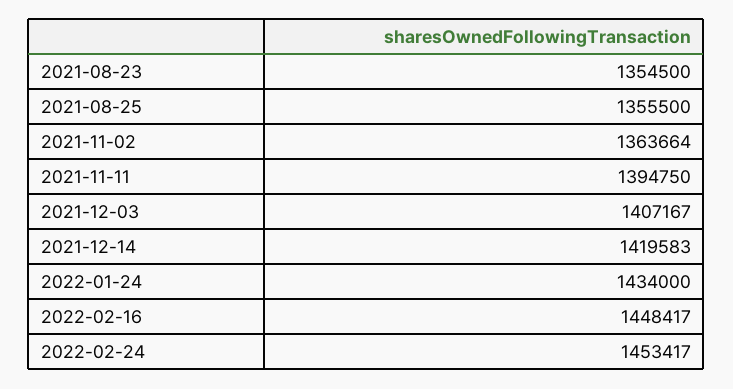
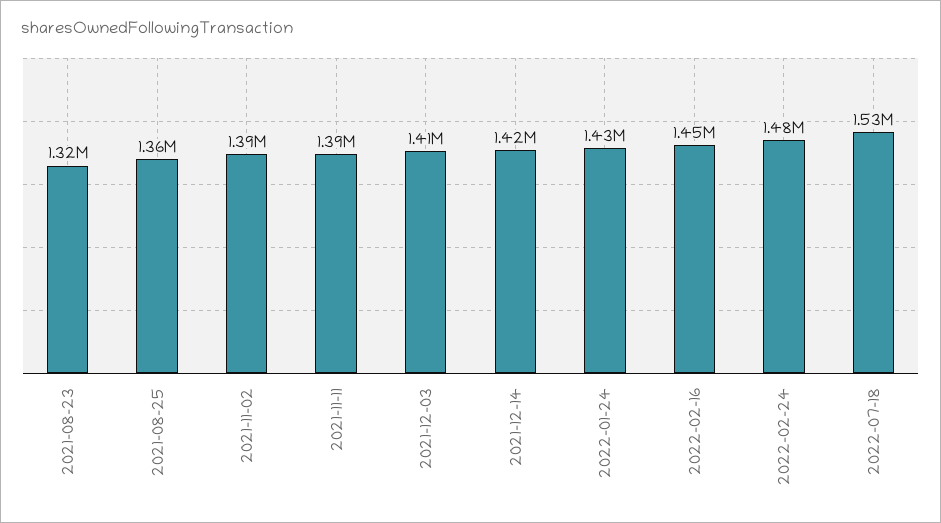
2021-08-23: 1354500 -> 1320000
2021-11-02: 1363664 -> 1390000
2022-02-24: 1453417 -> 1480000
2022-07-18: none -> 1530000

